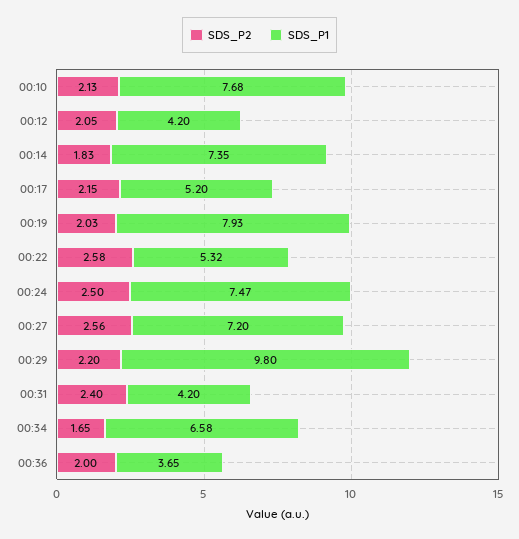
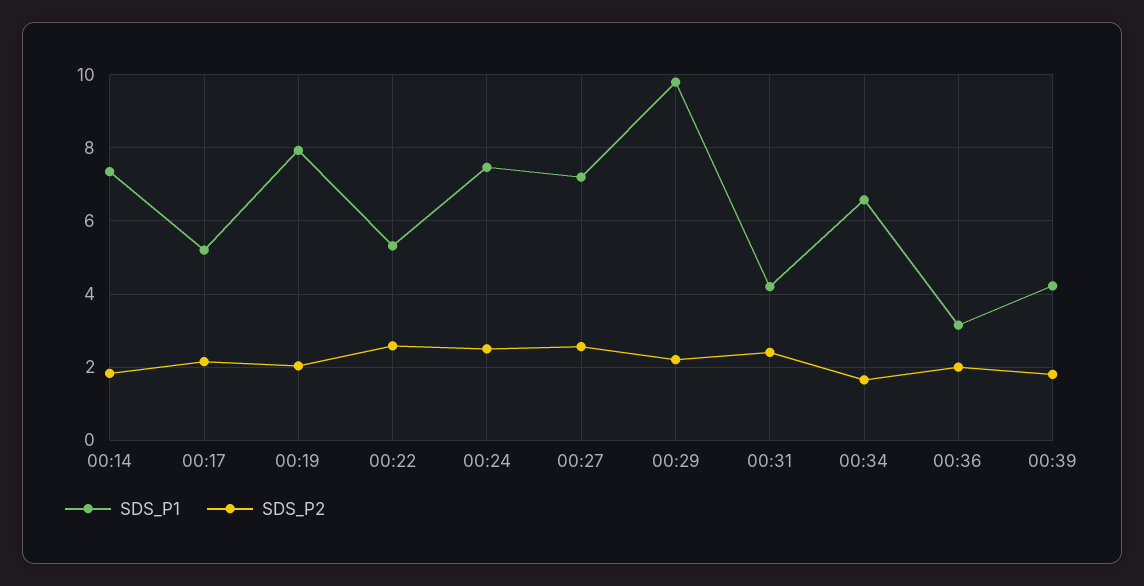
SDS_P2, 00:10: 2.13 -> none
SDS_P1, 00:10: 7.68 -> none
SDS_P2, 00:12: 2.05 -> none
SDS_P1, 00:12: 4.2 -> none
SDS_P1, 00:36: 3.65 -> 3.2
SDS_P1, 00:39: none -> 4.2
SDS_P2, 00:39: none -> 1.8

